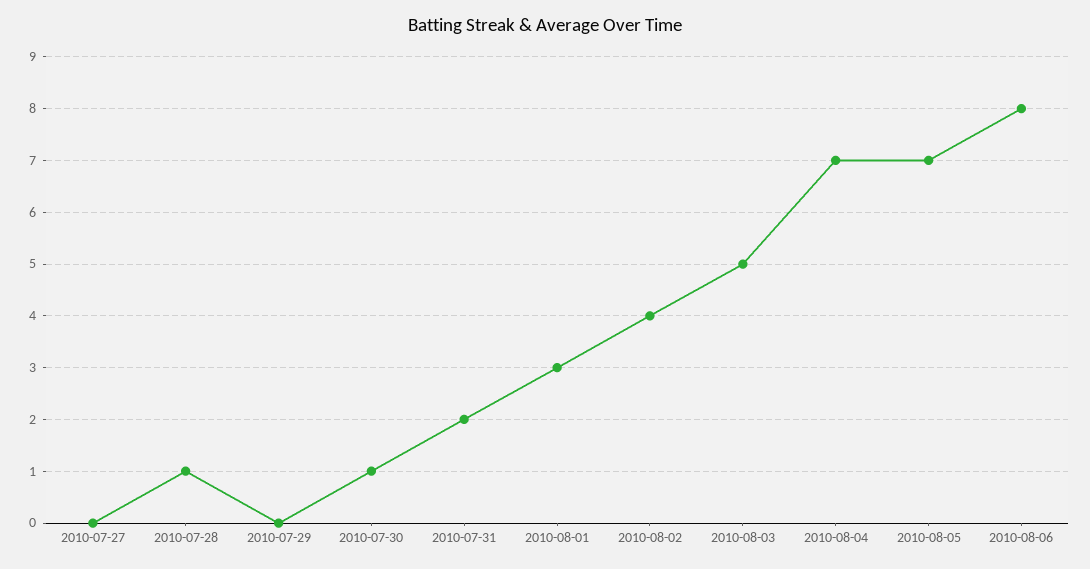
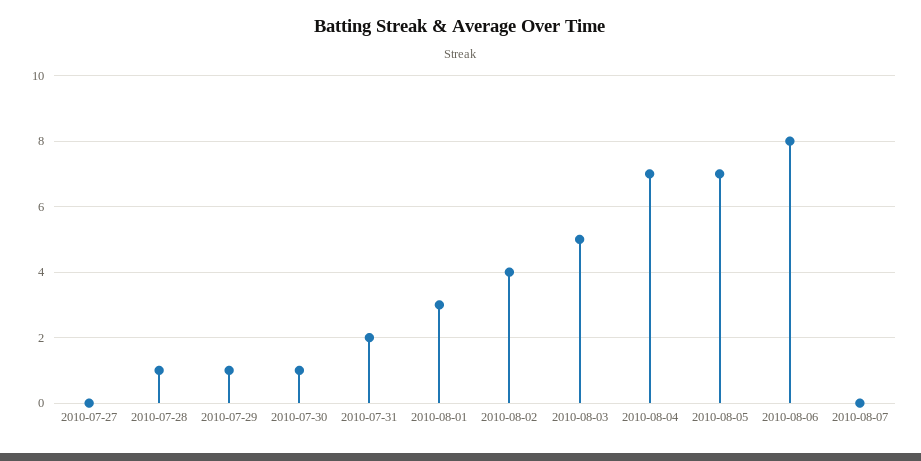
2010-07-29: 0 -> 1
2010-08-07: none -> 0

